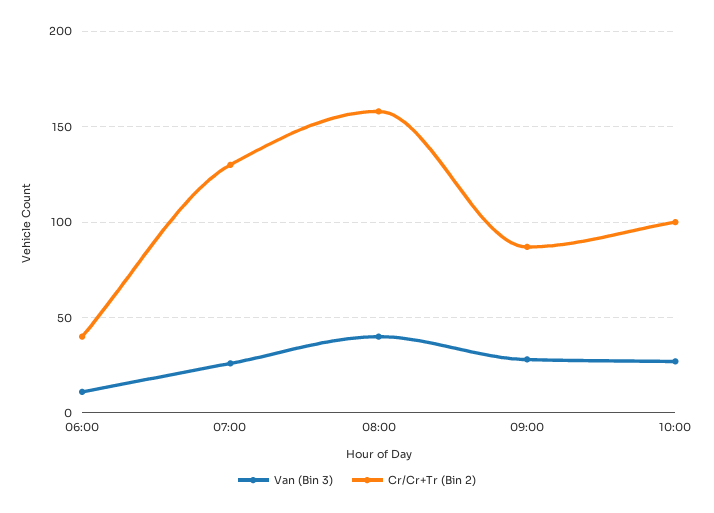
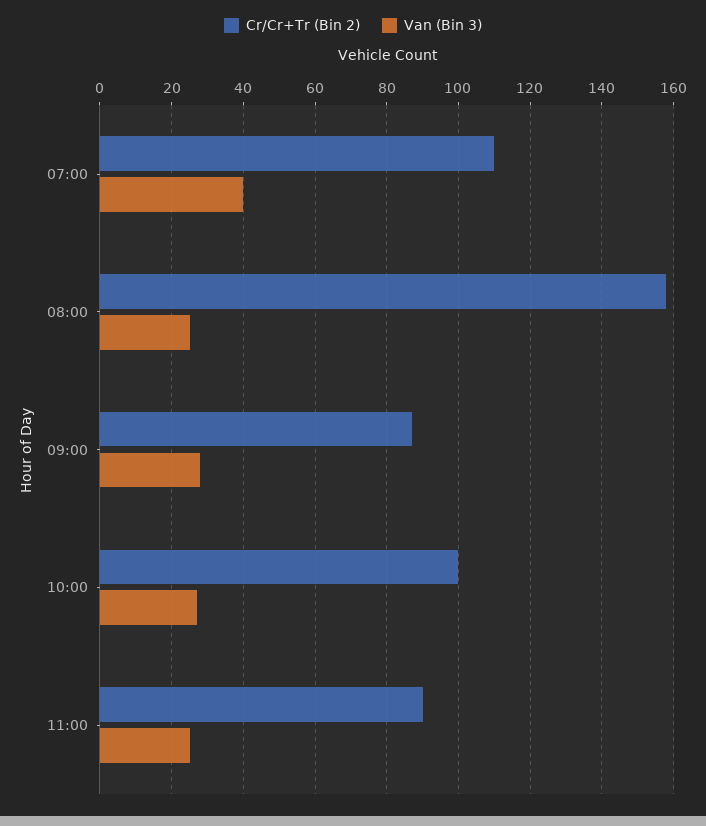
Van (Bin 3), 06:00: 10 -> none
Cr/Cr+Tr (Bin 2), 06:00: 40 -> none
Van (Bin 3), 07:00: 25 -> 40
Cr/Cr+Tr (Bin 2), 07:00: 130 -> 110
Van (Bin 3), 08:00: 40 -> 25
Cr/Cr+Tr (Bin 2), 11:00: none -> 90
Van (Bin 3), 11:00: none -> 25

